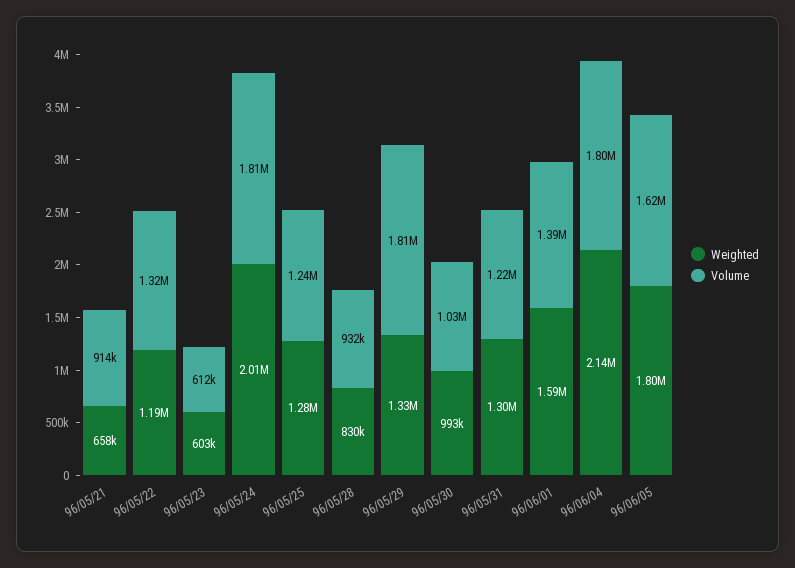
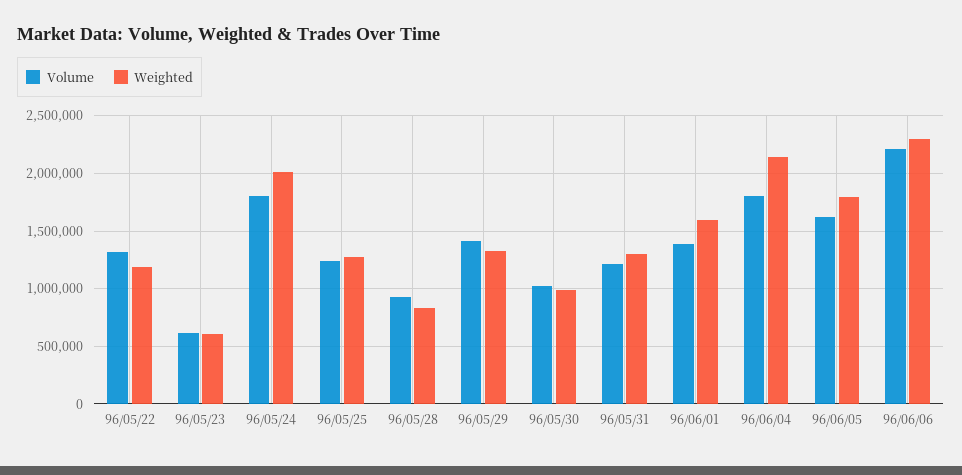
Weighted, 96/05/21: 658000 -> none
Volume, 96/05/21: 914000 -> none
Volume, 96/05/29: 1810000 -> 1400000
Volume, 96/06/06: none -> 2200000
Weighted, 96/06/06: none -> 2300000

